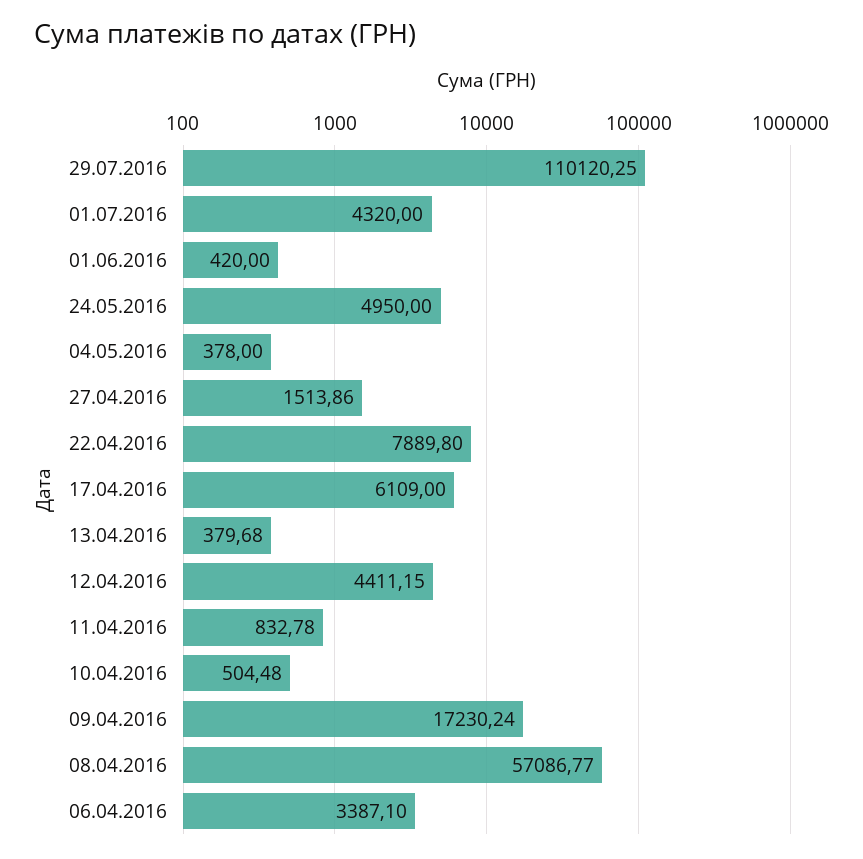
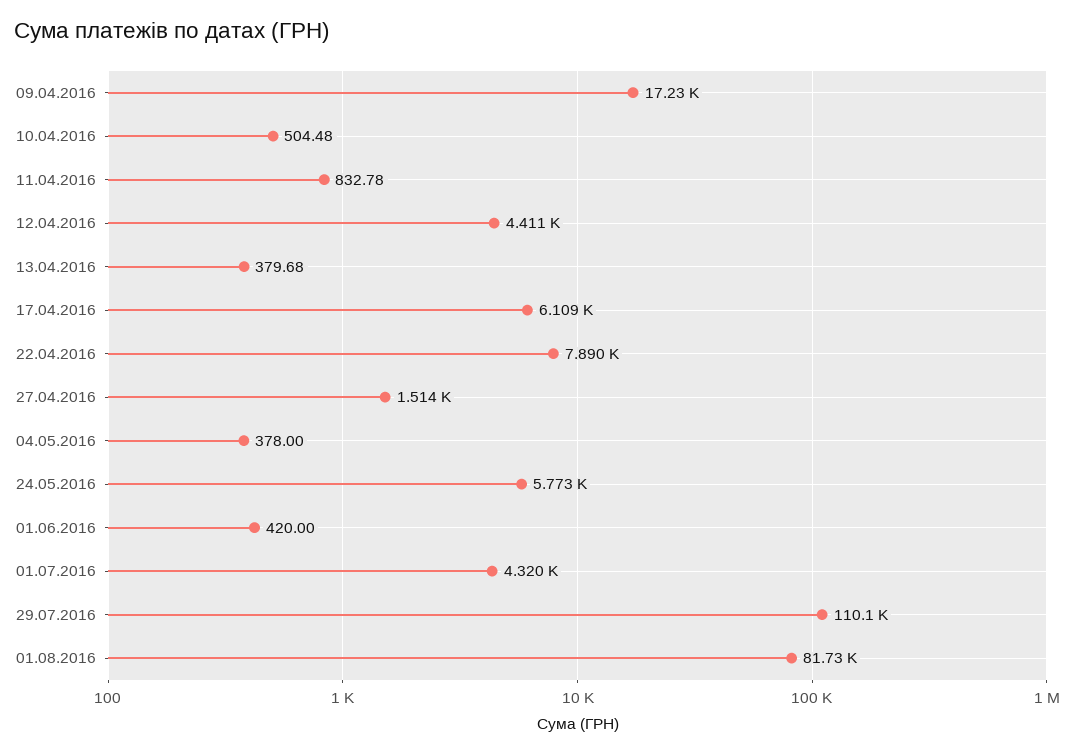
24.05.2016: 4950 -> 5773
08.04.2016: 57086.77 -> none
06.04.2016: 3387.1 -> none
01.08.2016: none -> 81730

